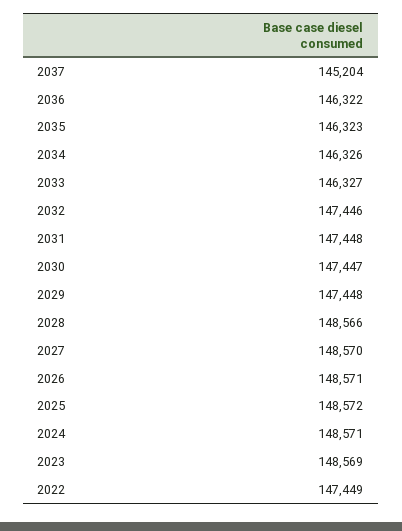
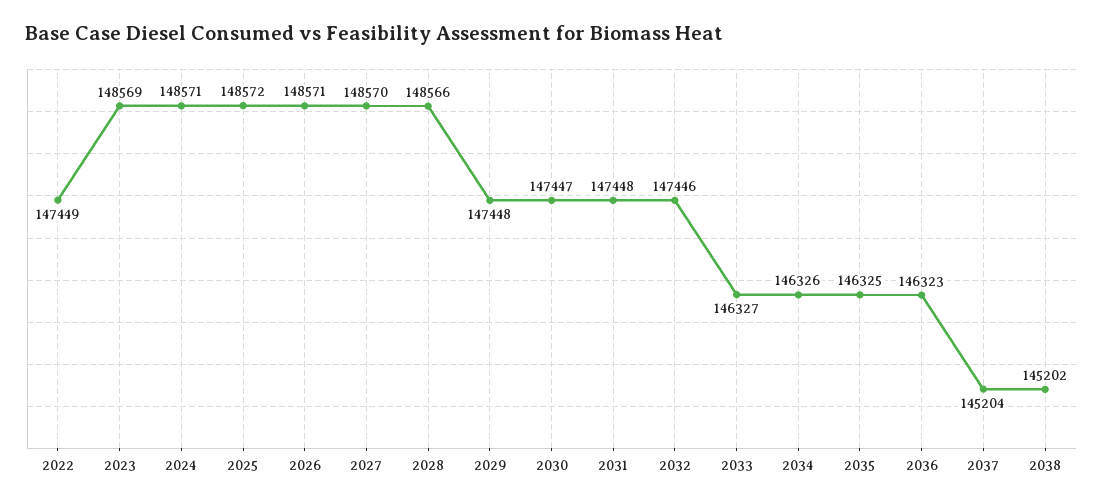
2036: 146322 -> 146323
2035: 146323 -> 146325
2038: none -> 145202

